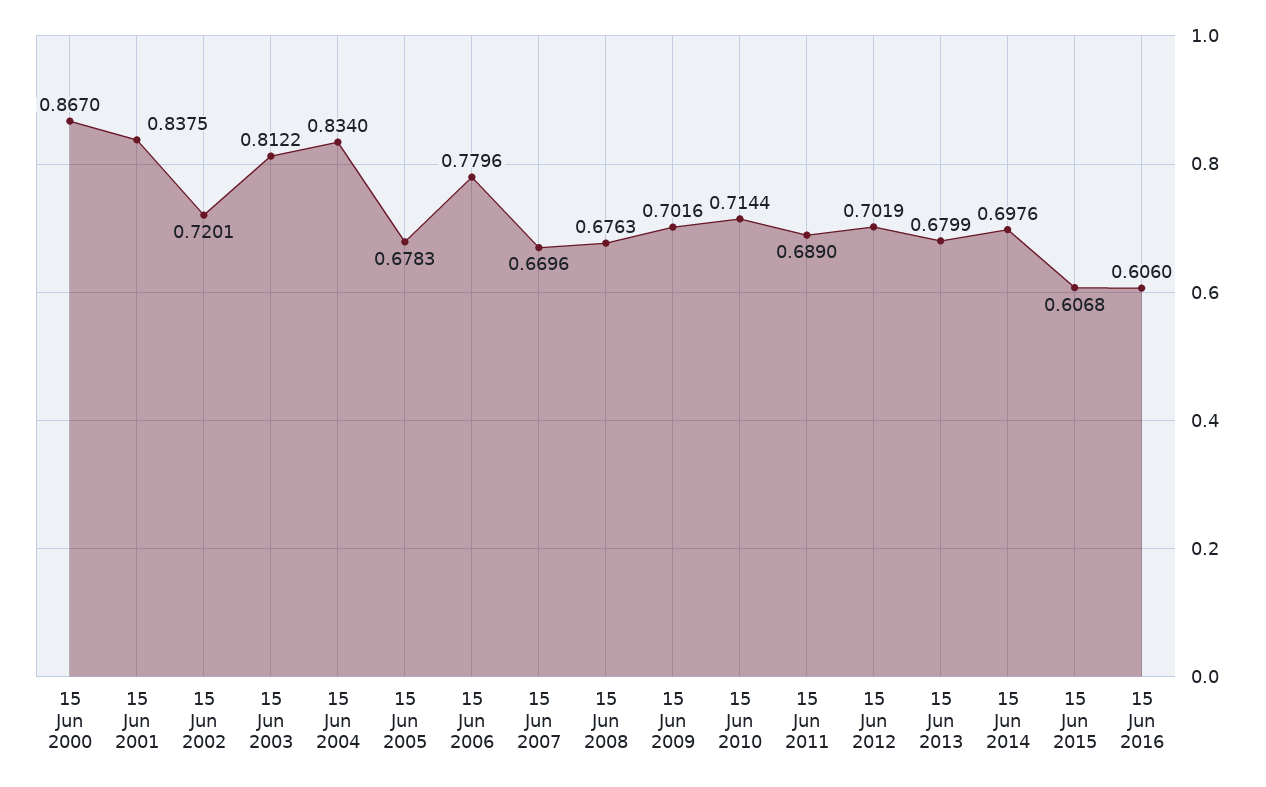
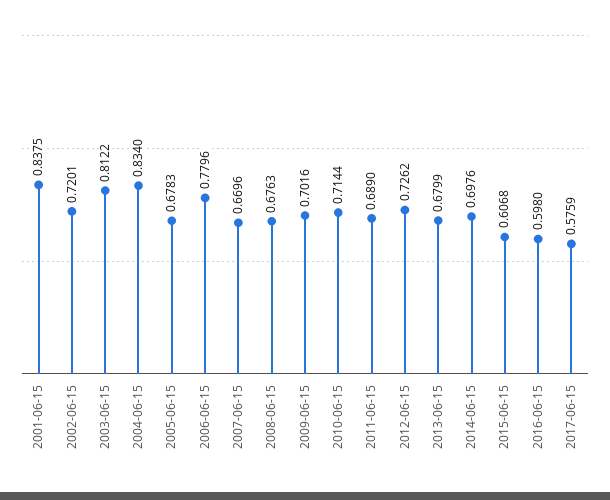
15 Jun 2000: 0.867 -> none
15 Jun 2012: 0.7019 -> 0.7262
15 Jun 2016: 0.606 -> 0.598
2017-06-15: none -> 0.5759

